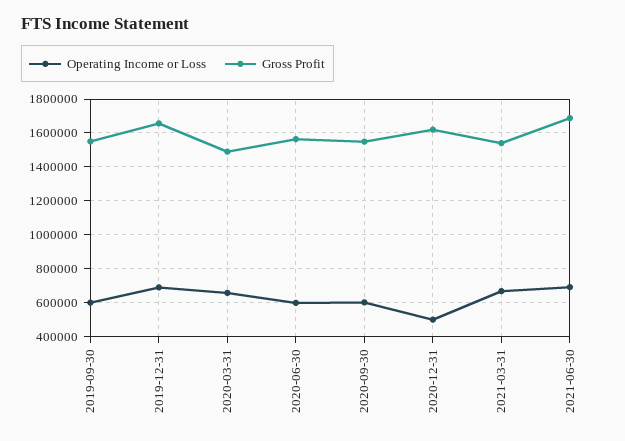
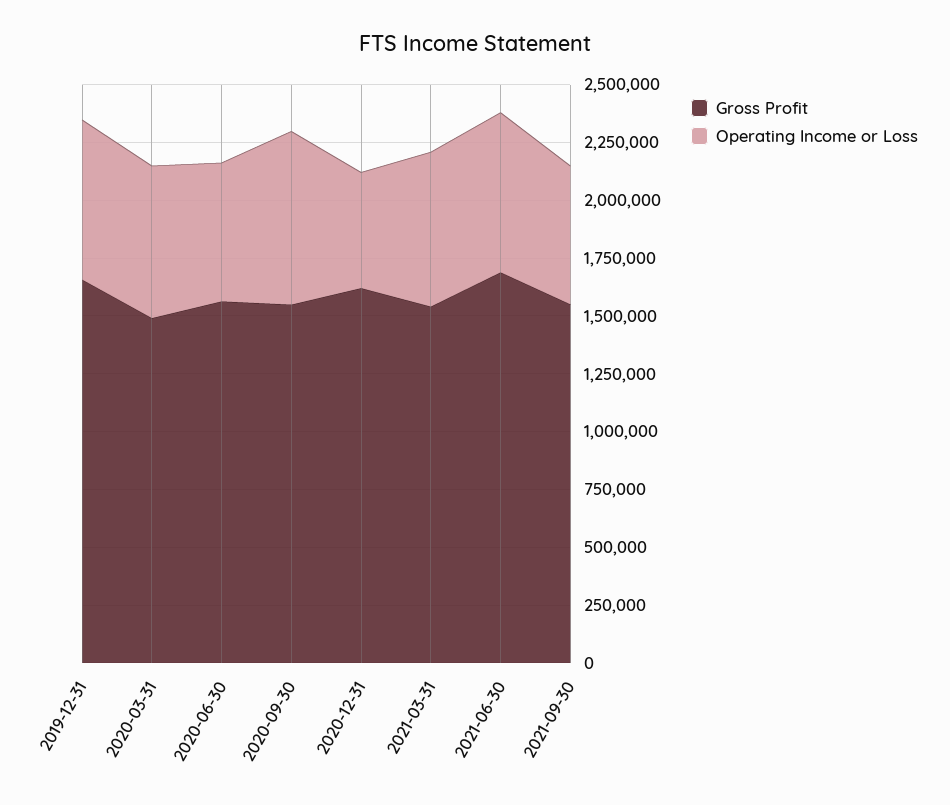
Operating Income or Loss, 2019-09-30: 600000 -> none
Gross Profit, 2019-09-30: 1550000 -> none
Operating Income or Loss, 2020-09-30: 600000 -> 750000
Gross Profit, 2021-09-30: none -> 1550000
Operating Income or Loss, 2021-09-30: none -> 600000

